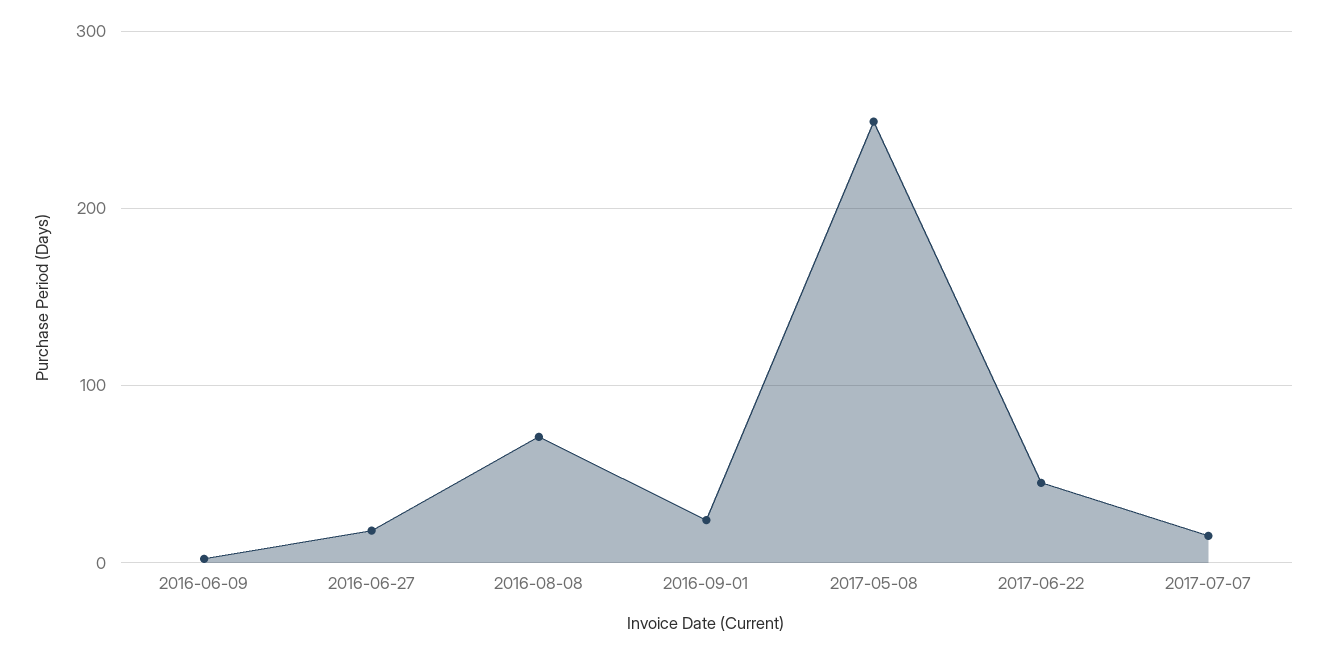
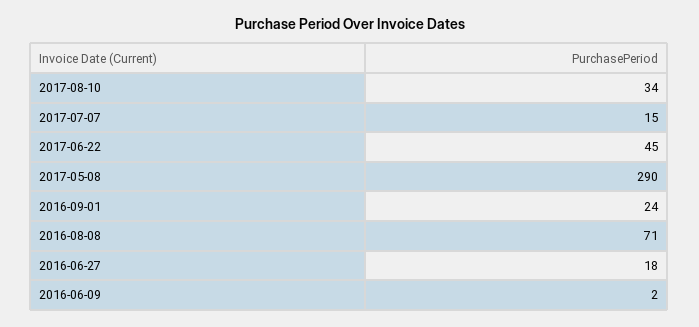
2017-05-08: 250 -> 290
2017-08-10: none -> 34

